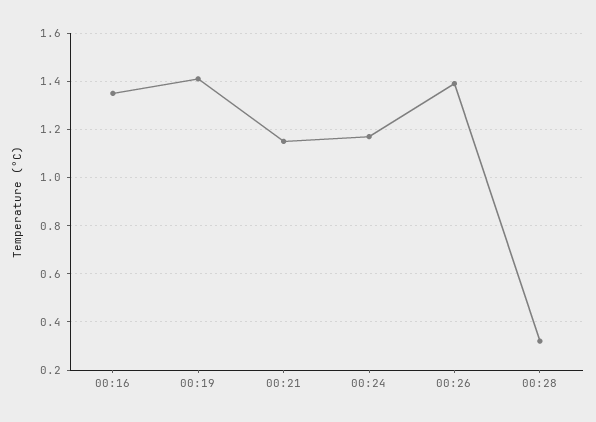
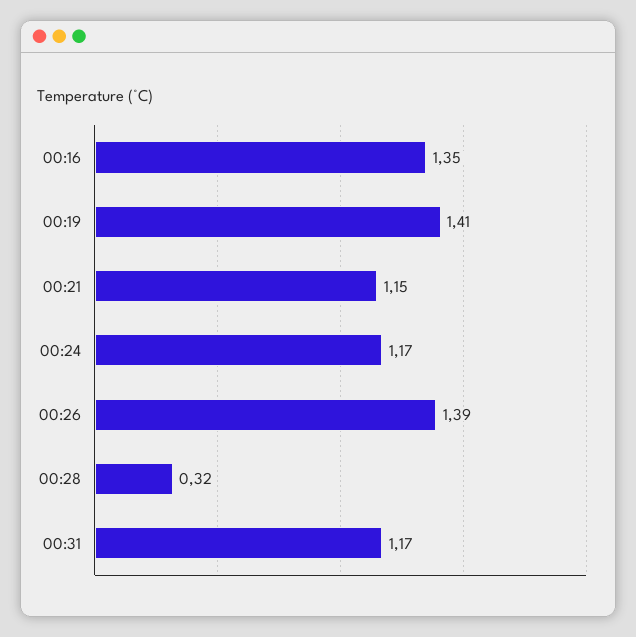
00:31: none -> 1.17

